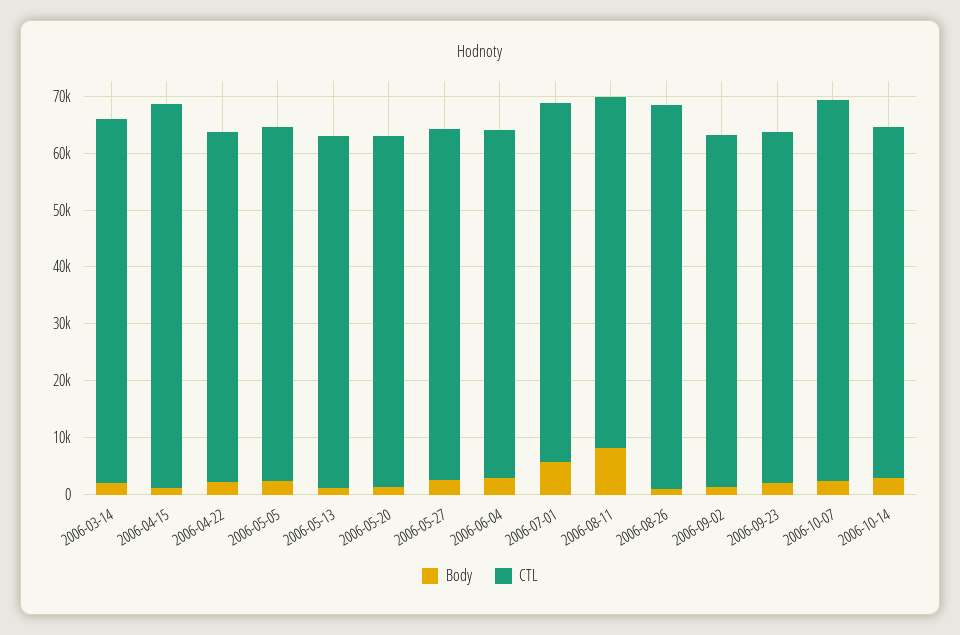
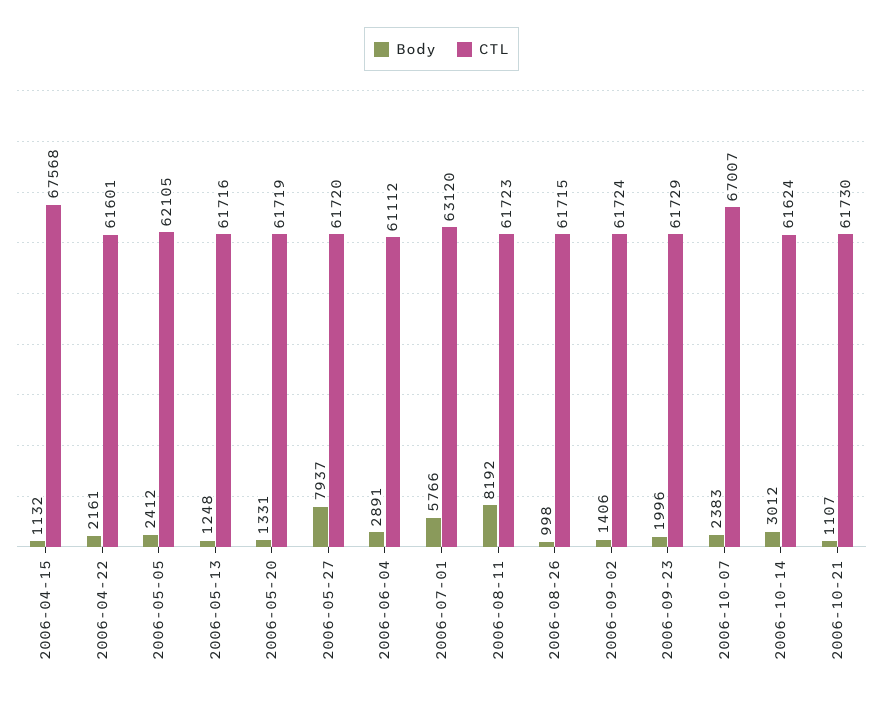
Body, 2006-03-14: 2000 -> none
CTL, 2006-03-14: 64000 -> none
Body, 2006-05-27: 2000 -> 7937
CTL, 2006-08-26: 68000 -> 61715
Body, 2006-10-21: none -> 1107
CTL, 2006-10-21: none -> 61730

